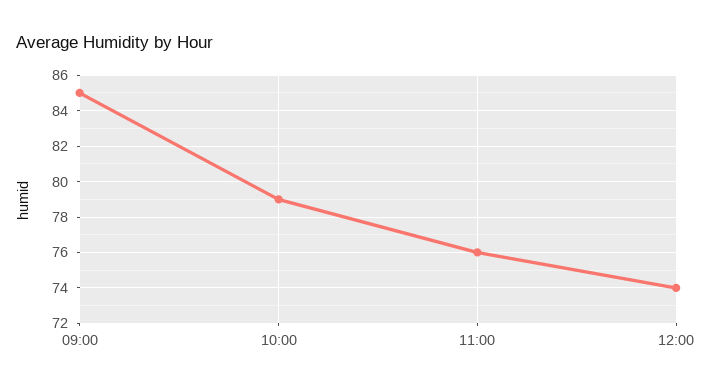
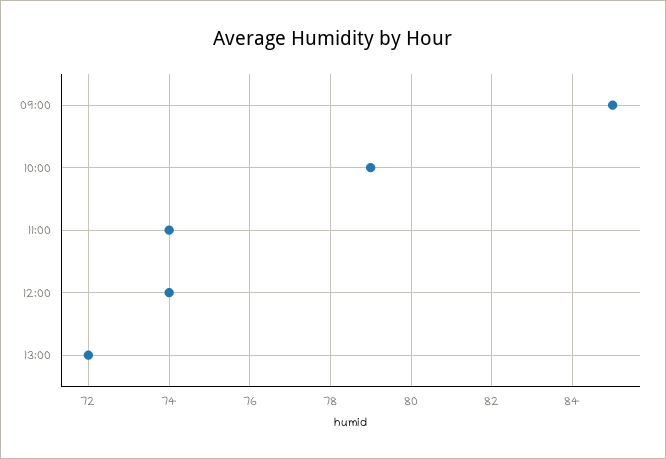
11:00: 76 -> 74
13:00: none -> 72

